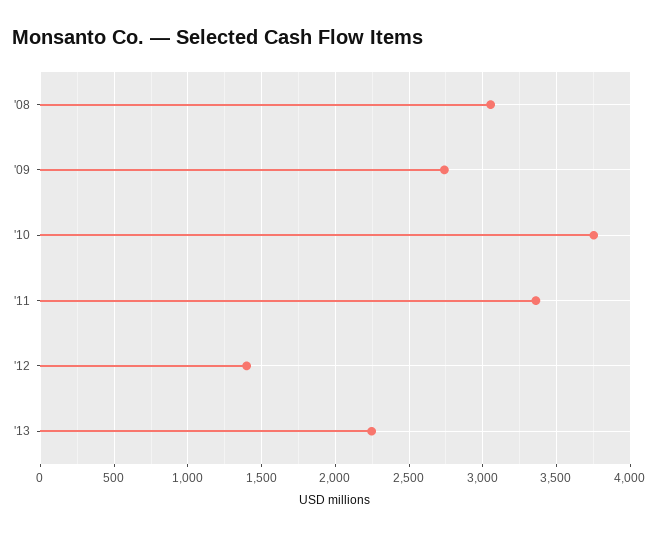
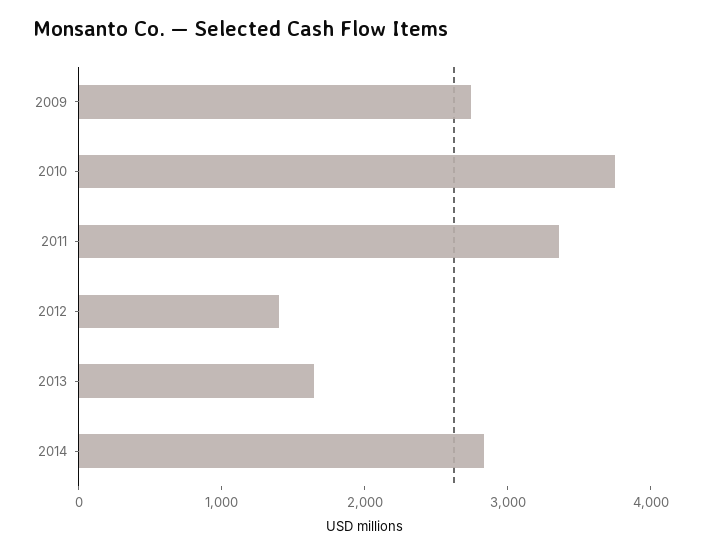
'08: 3050 -> none
'13: 2250 -> 1600
2014: none -> 2800

